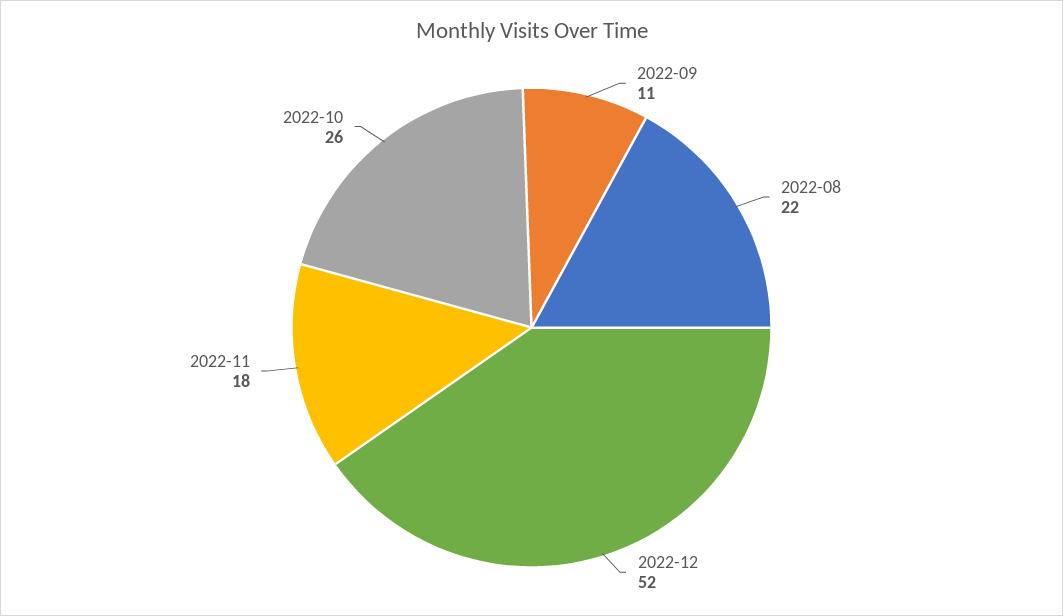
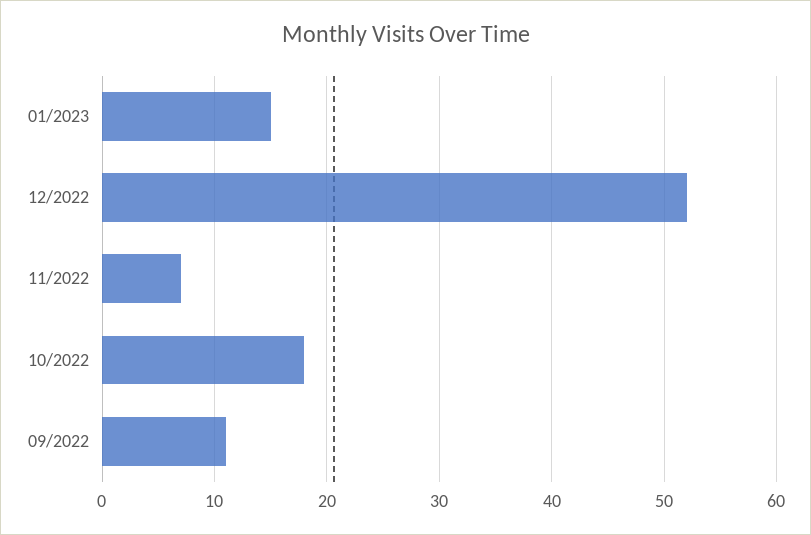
2022-08: 22 -> none
2022-11: 18 -> 7
2022-10: 26 -> 18
01/2023: none -> 15

